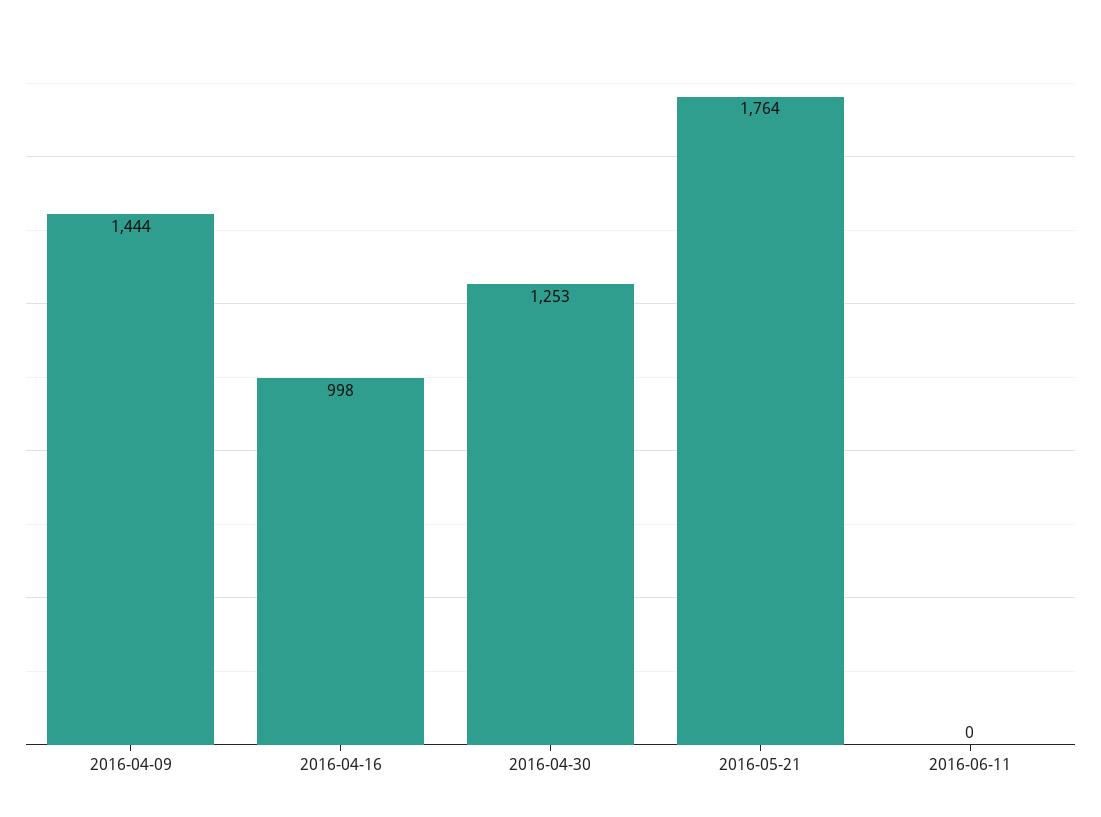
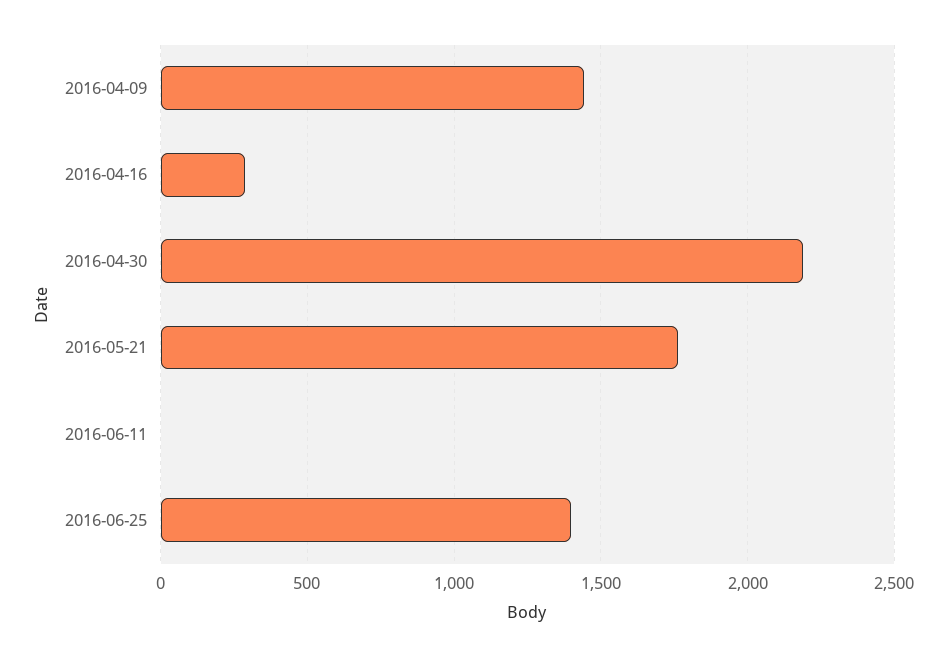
2016-04-16: 998 -> 300
2016-04-30: 1253 -> 2200
2016-06-25: none -> 1400

